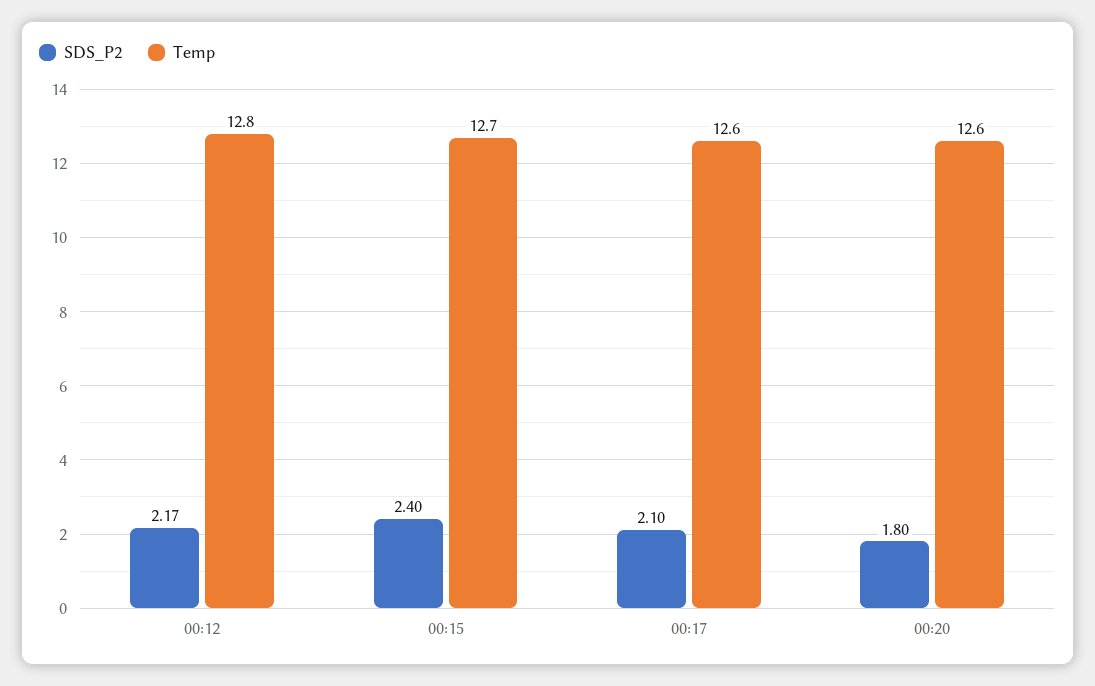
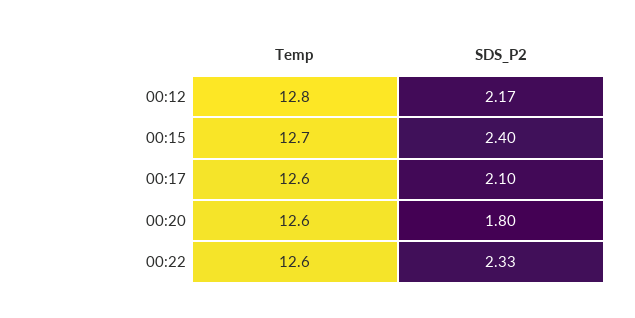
Temp, 00:22: none -> 12.6
SDS_P2, 00:22: none -> 2.33

